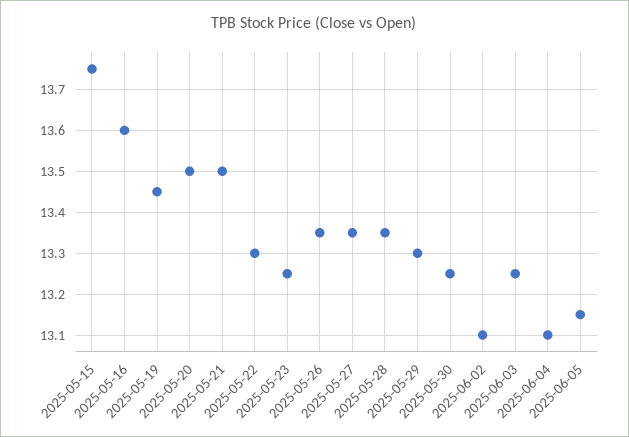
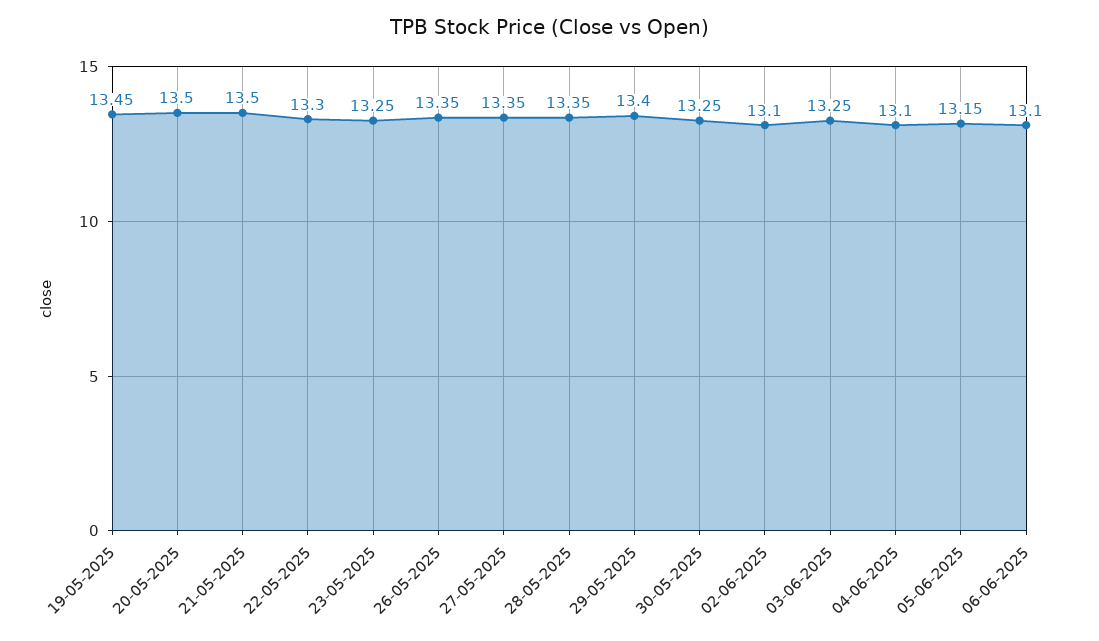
2025-05-15: 13.75 -> none
2025-05-16: 13.6 -> none
2025-05-29: 13.3 -> 13.4
06-06-2025: none -> 13.1

